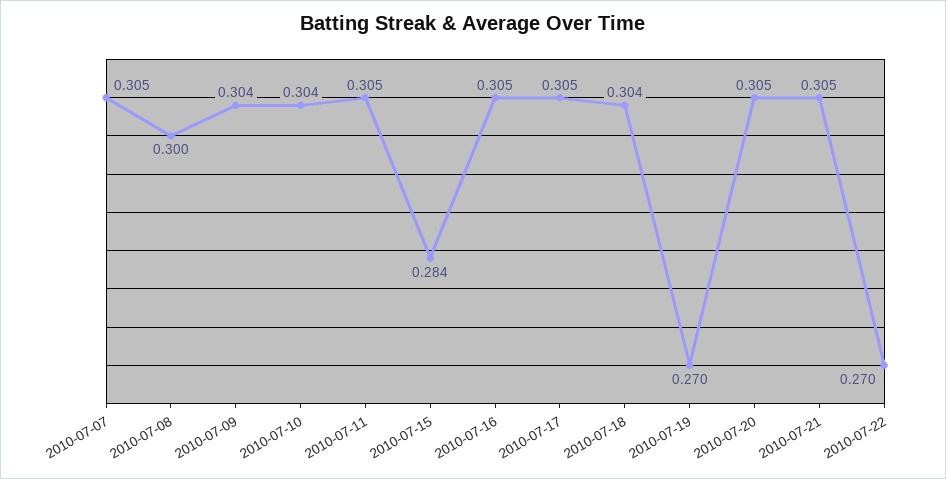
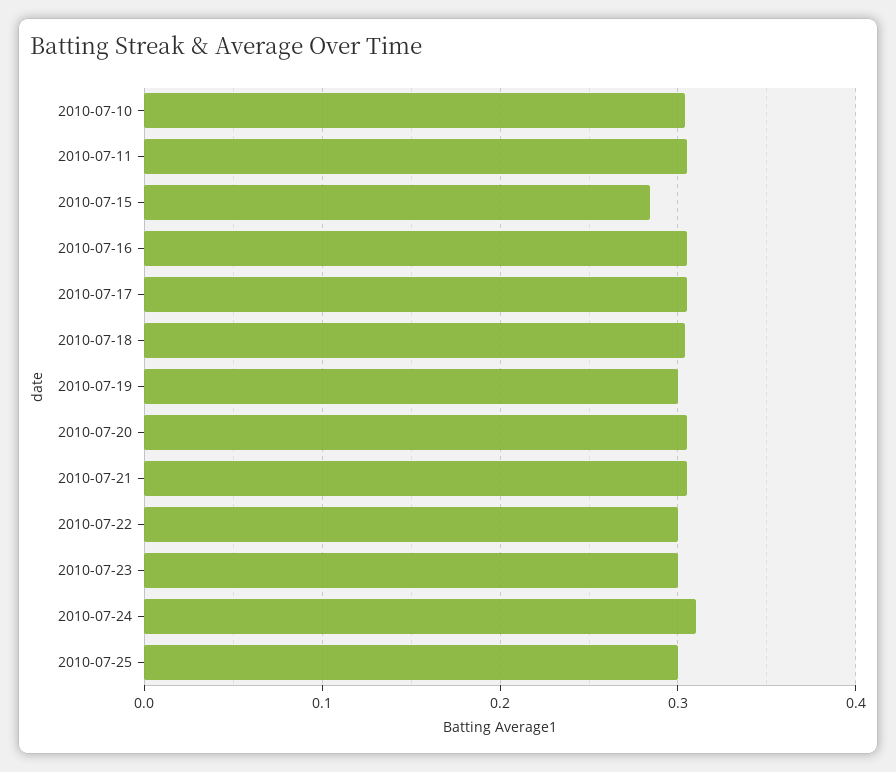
2010-07-07: 0.305 -> none
2010-07-08: 0.3 -> none
2010-07-09: 0.304 -> none
2010-07-19: 0.27 -> 0.3
2010-07-22: 0.27 -> 0.3
2010-07-23: none -> 0.3
2010-07-24: none -> 0.31
2010-07-25: none -> 0.3

